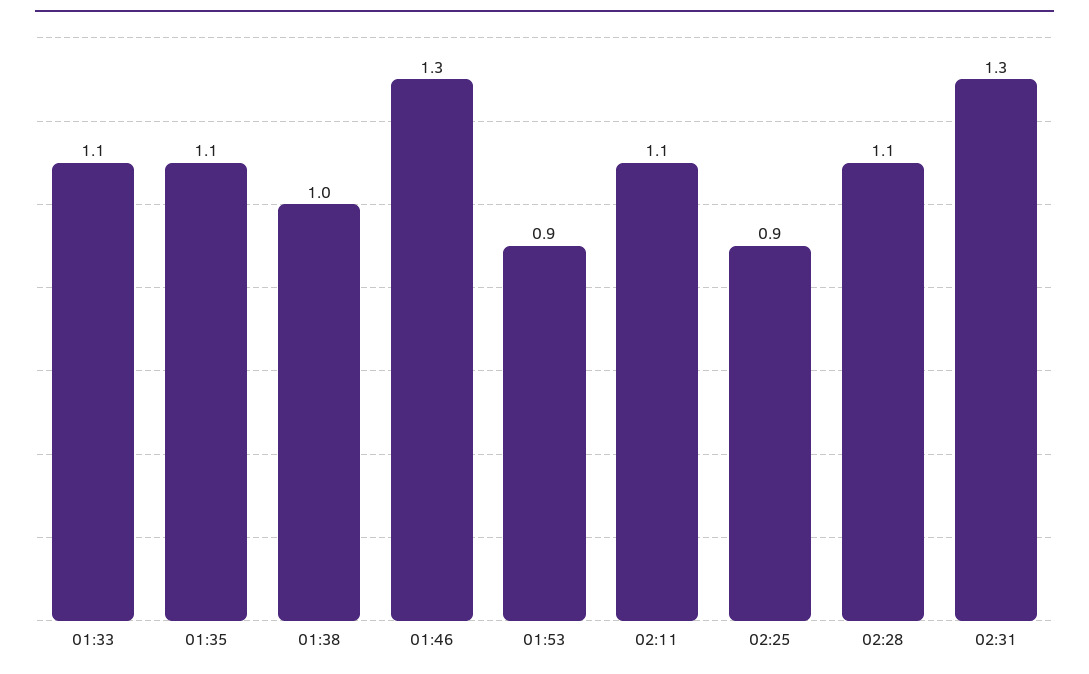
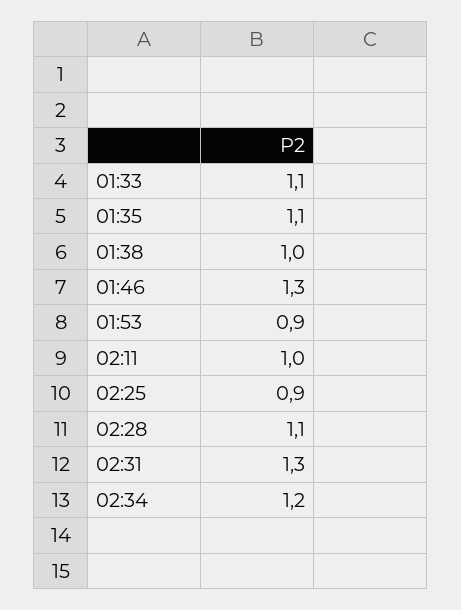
02:11: 1.1 -> 1
02:34: none -> 1.2

